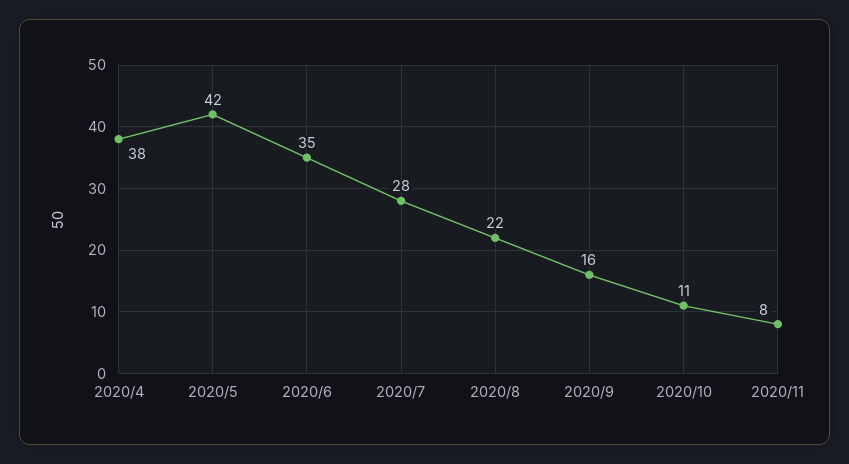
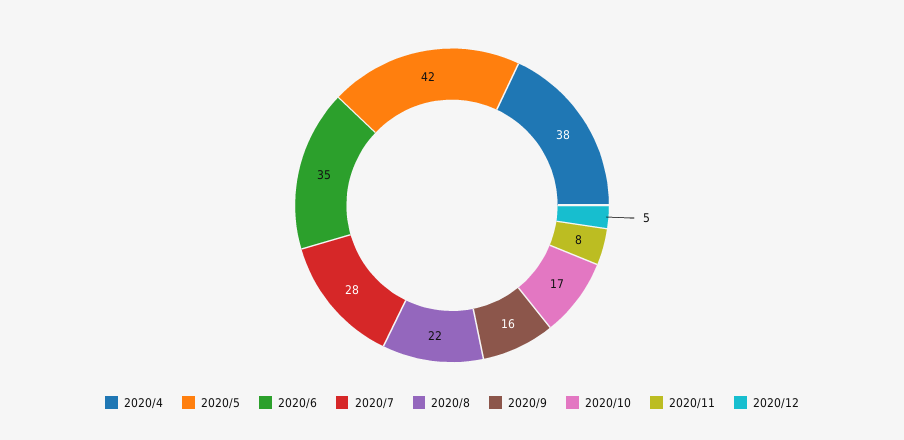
2020/10: 11 -> 17
2020/12: none -> 5

